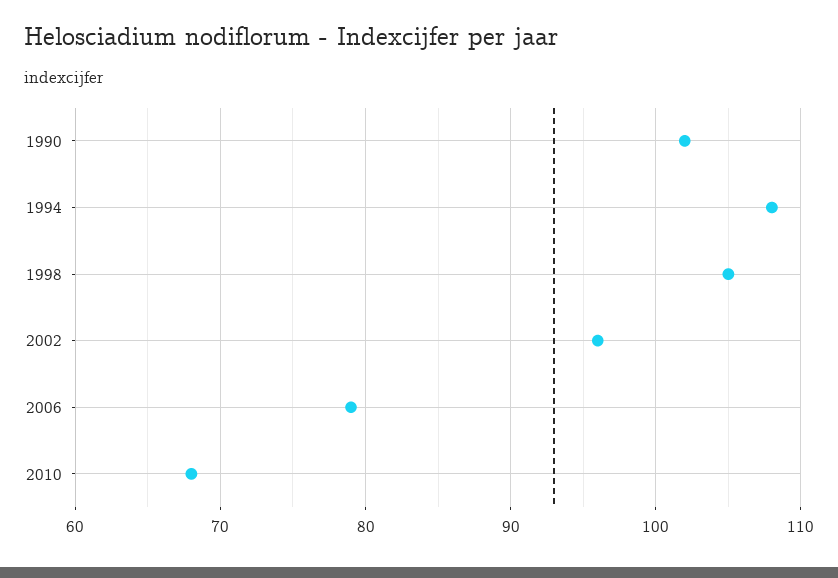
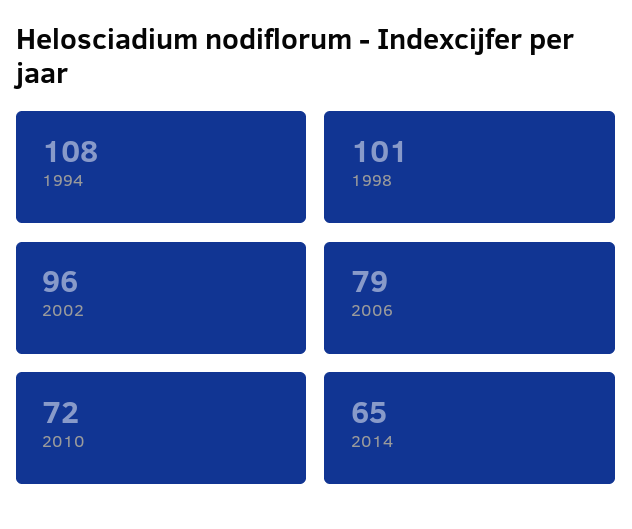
1990: 102 -> none
1998: 105 -> 101
2010: 68 -> 72
2014: none -> 65

